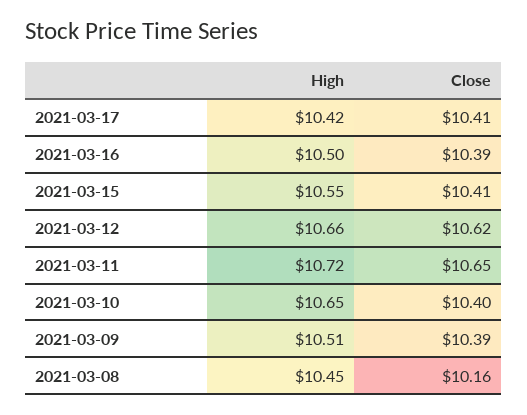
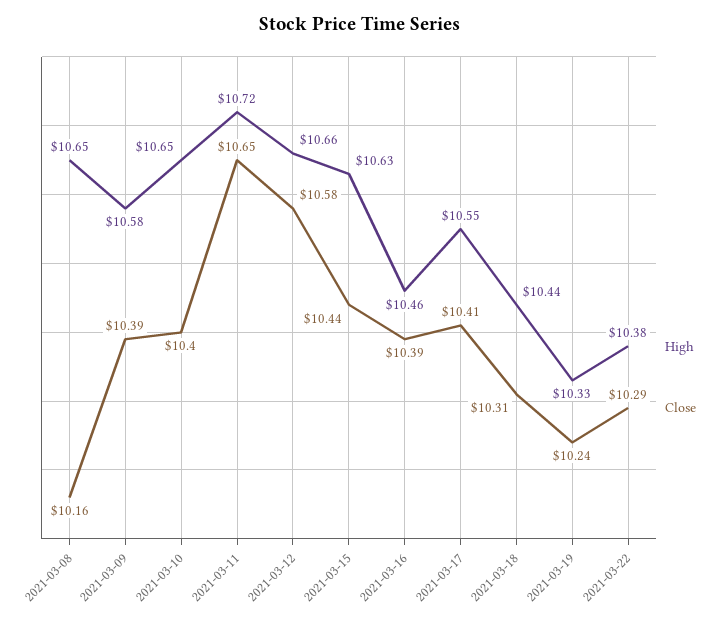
High, 2021-03-17: 10.42 -> 10.55
High, 2021-03-16: 10.5 -> 10.46
High, 2021-03-15: 10.55 -> 10.63
Close, 2021-03-15: 10.41 -> 10.44
Close, 2021-03-12: 10.62 -> 10.58
High, 2021-03-09: 10.51 -> 10.58
High, 2021-03-08: 10.45 -> 10.65
High, 2021-03-18: none -> 10.44
Close, 2021-03-18: none -> 10.31
High, 2021-03-19: none -> 10.33
Close, 2021-03-19: none -> 10.24
High, 2021-03-22: none -> 10.38
Close, 2021-03-22: none -> 10.29

